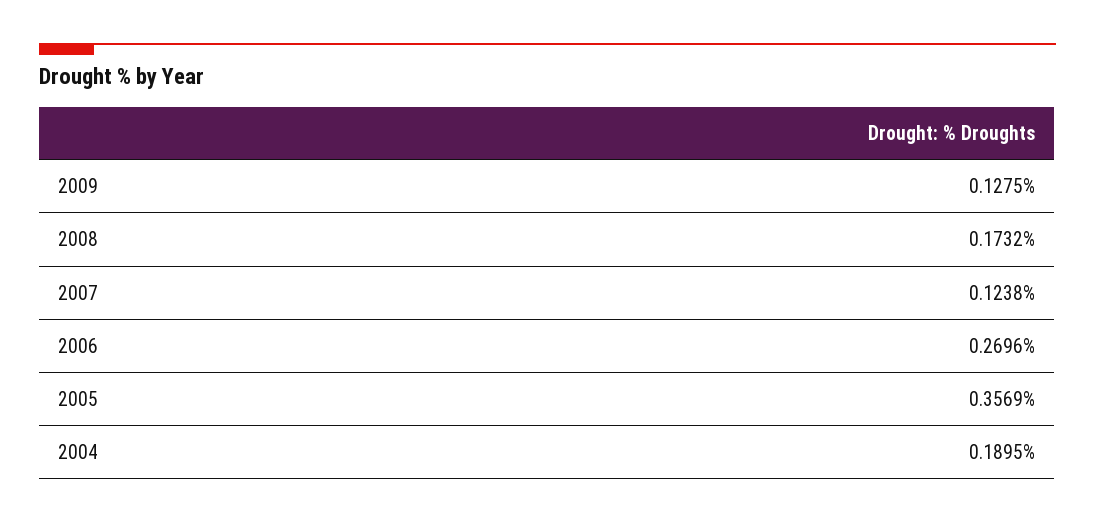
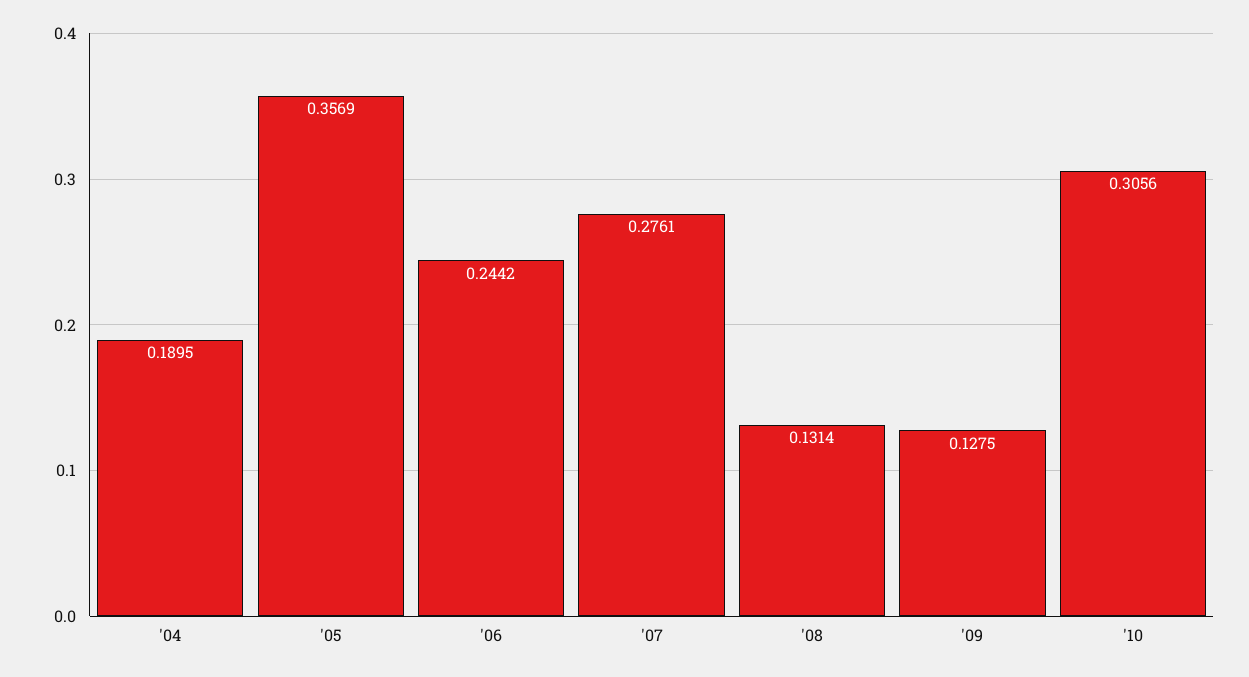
2008: 0.1732 -> 0.1314
2007: 0.1238 -> 0.2761
2006: 0.2696 -> 0.2442
'10: none -> 0.3056

